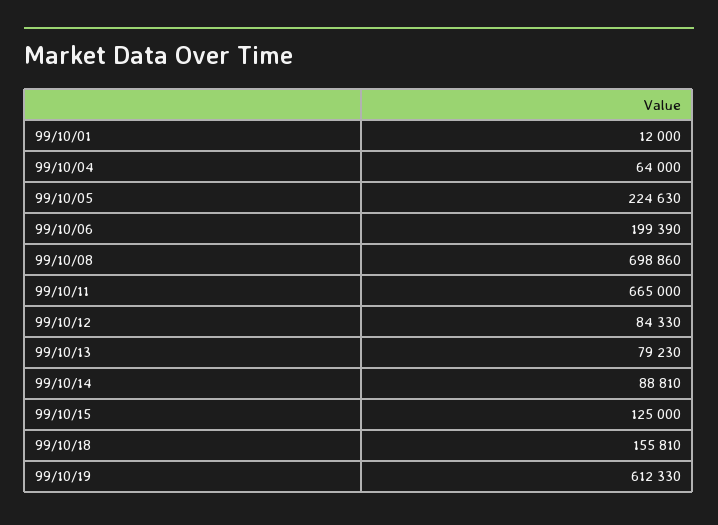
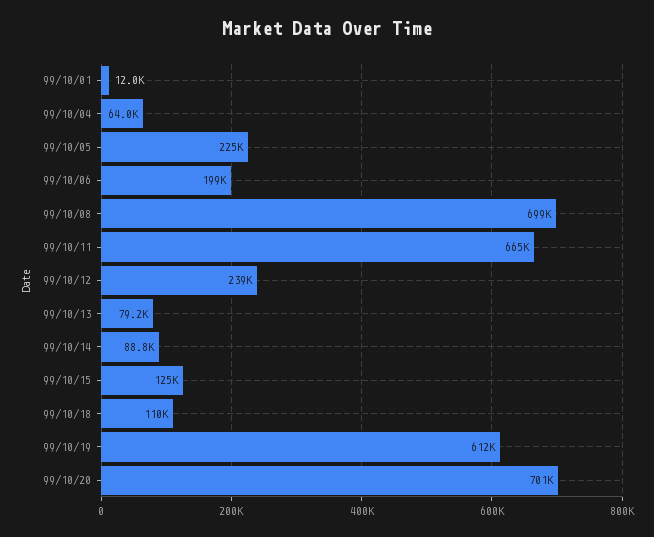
99/10/12: 84330 -> 239000
99/10/18: 155810 -> 110000
99/10/20: none -> 701000

